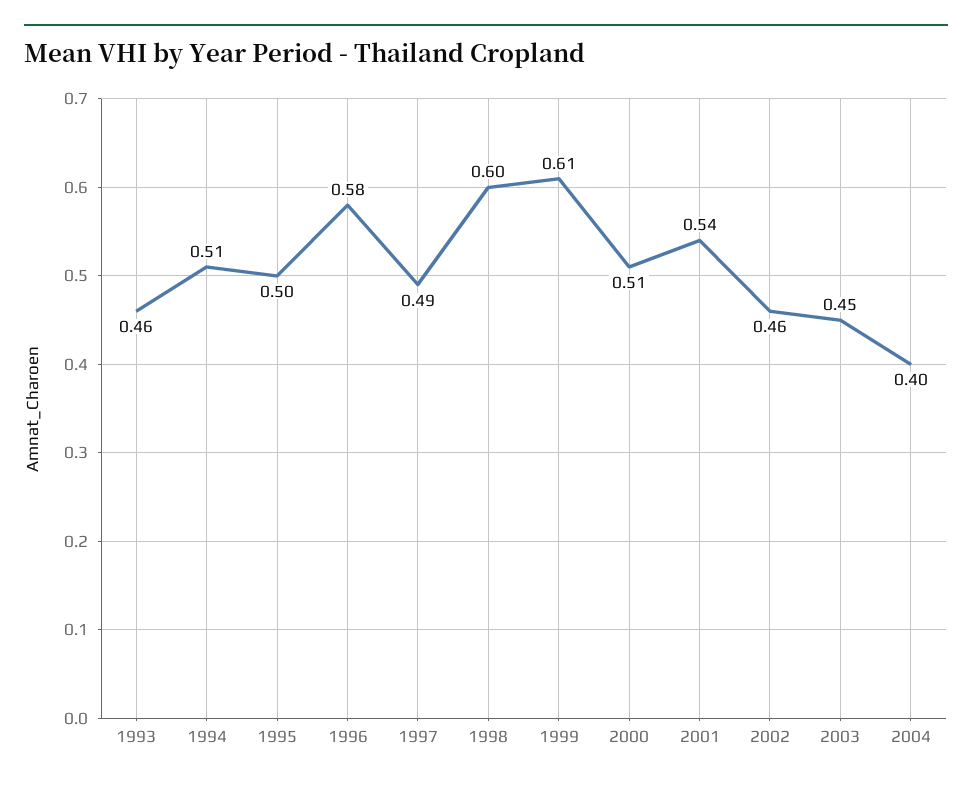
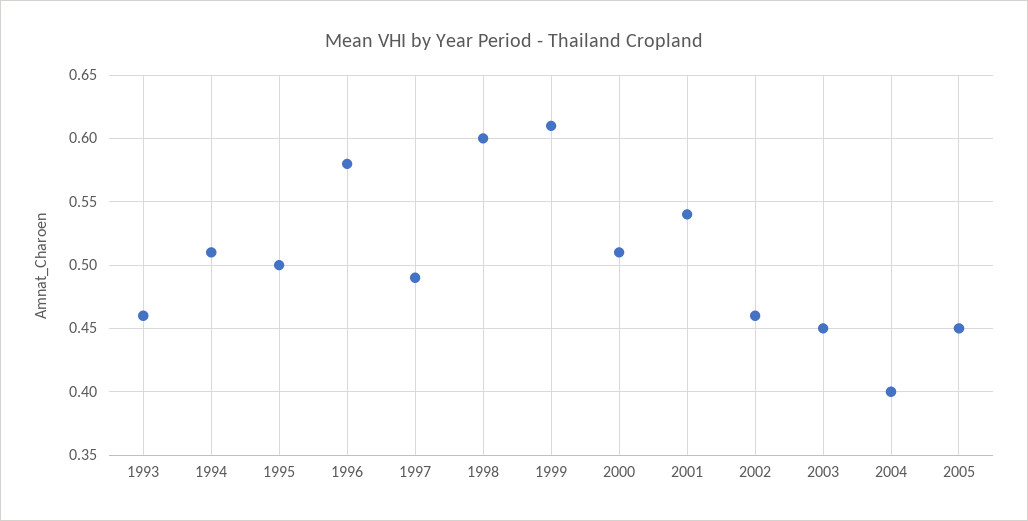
2005: none -> 0.45

